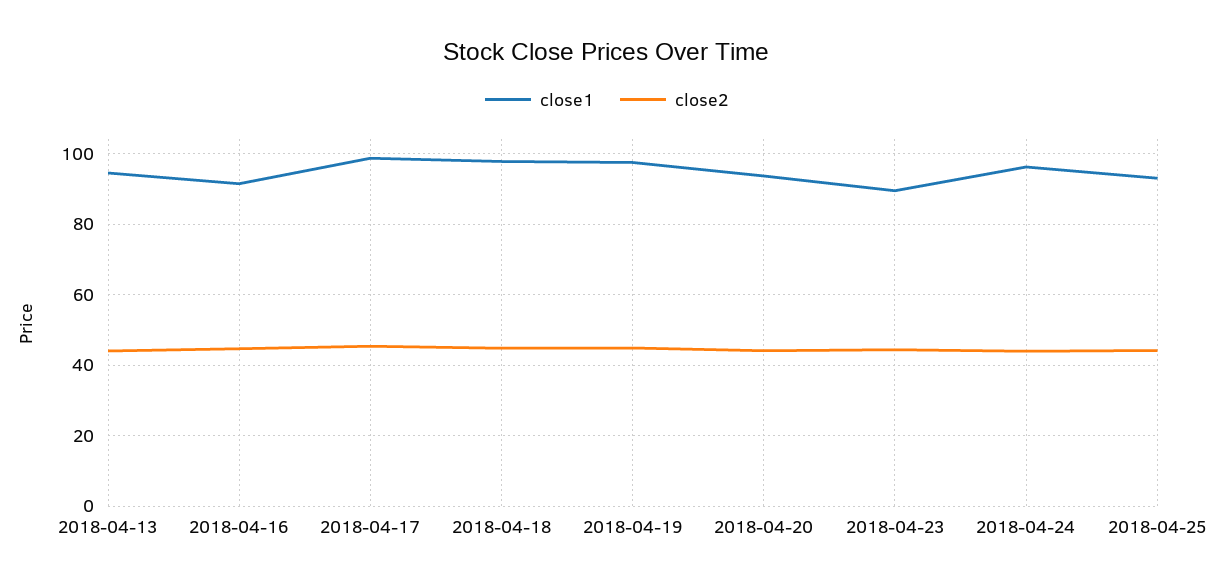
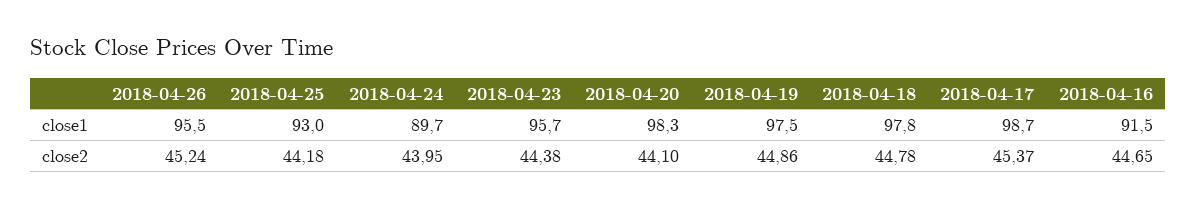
close1, 2018-04-13: 94 -> none
close2, 2018-04-13: 44 -> none
close1, 2018-04-20: 94 -> 98.3
close1, 2018-04-23: 90 -> 95.7
close1, 2018-04-24: 96 -> 89.7
close1, 2018-04-26: none -> 95.5
close2, 2018-04-26: none -> 45.24

